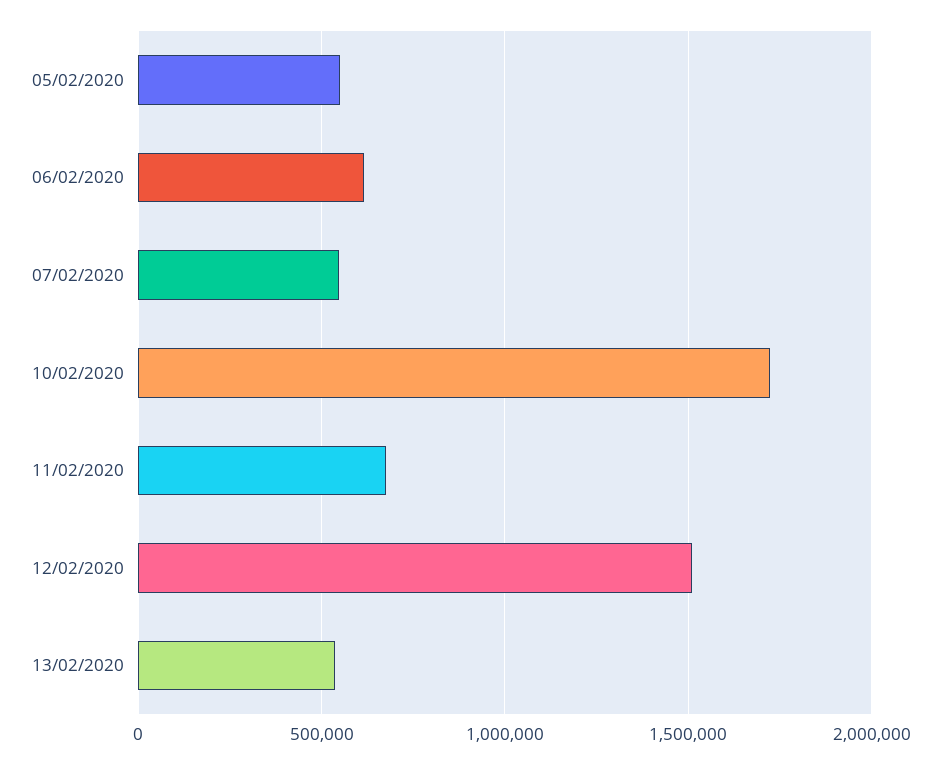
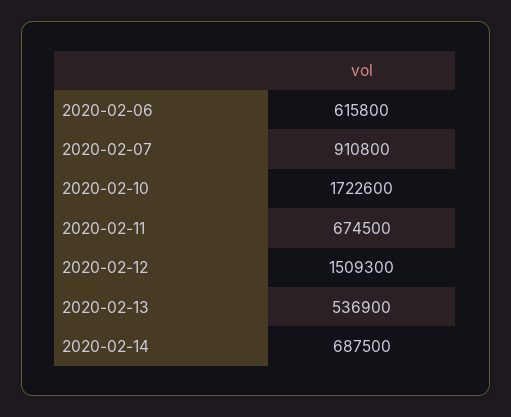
05/02/2020: 550000 -> none
07/02/2020: 550000 -> 910800
2020-02-14: none -> 687500

